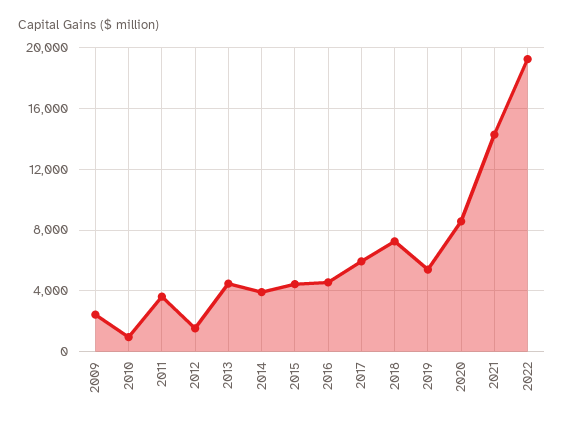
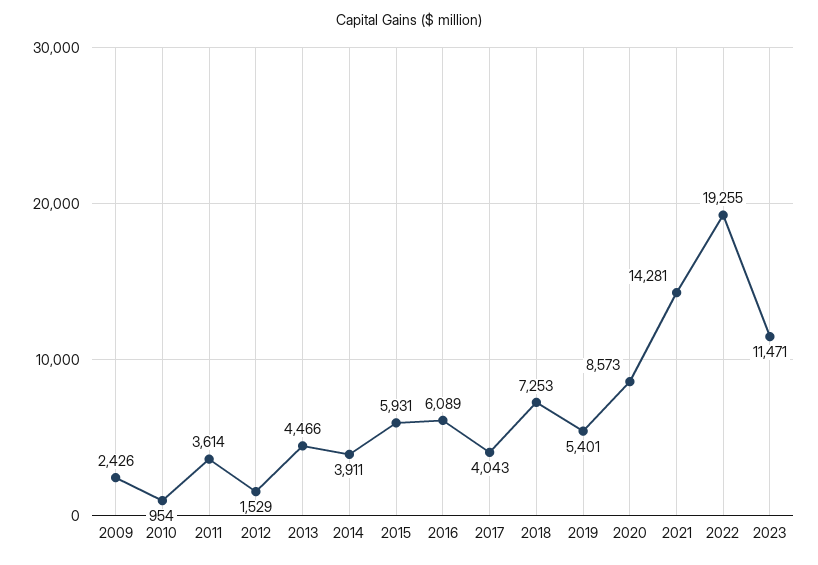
2015: 4500 -> 5931
2016: 4500 -> 6089
2017: 6000 -> 4043
2023: none -> 11471

